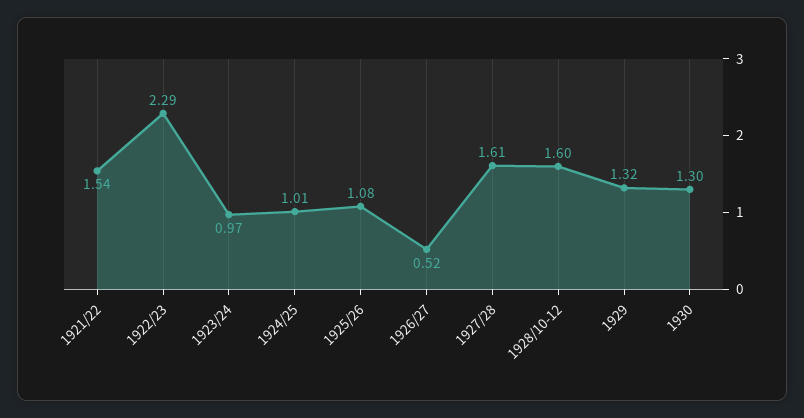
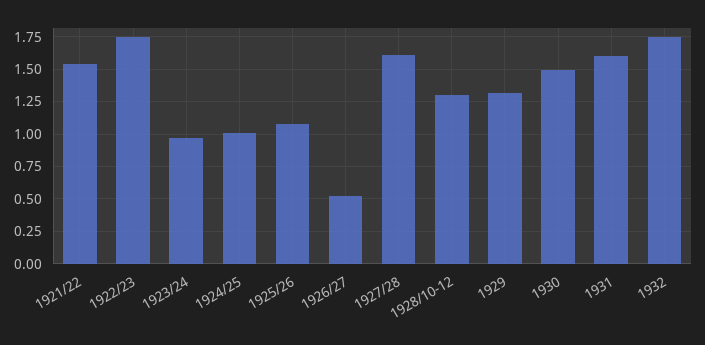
1922/23: 2.29 -> 1.75
1928/10-12: 1.6 -> 1.3
1930: 1.3 -> 1.5
1931: none -> 1.6
1932: none -> 1.75

